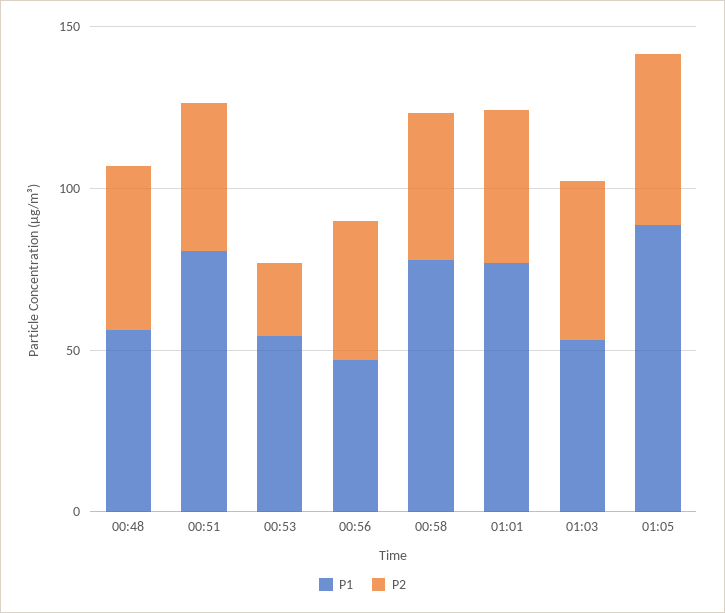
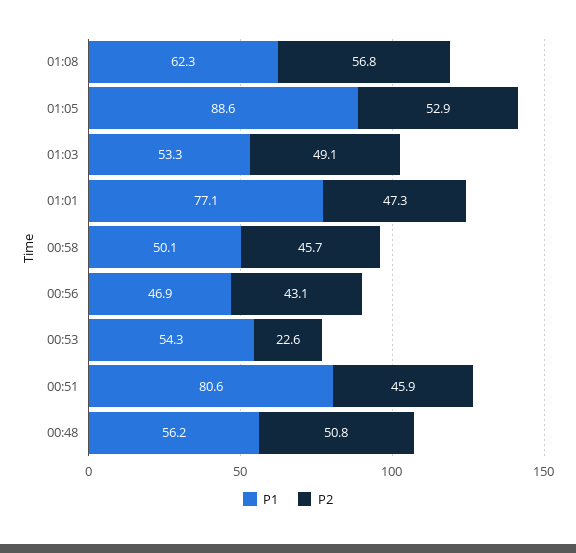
P1, 00:58: 80 -> 50.1
P1, 01:08: none -> 62.3
P2, 01:08: none -> 56.8

